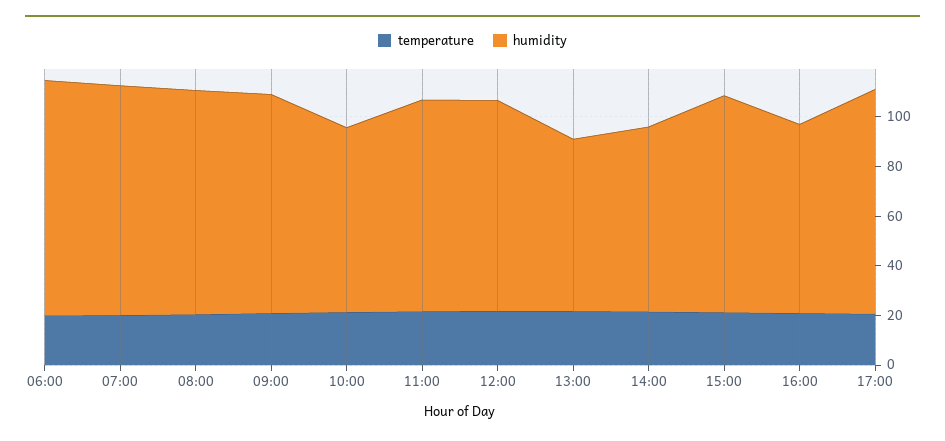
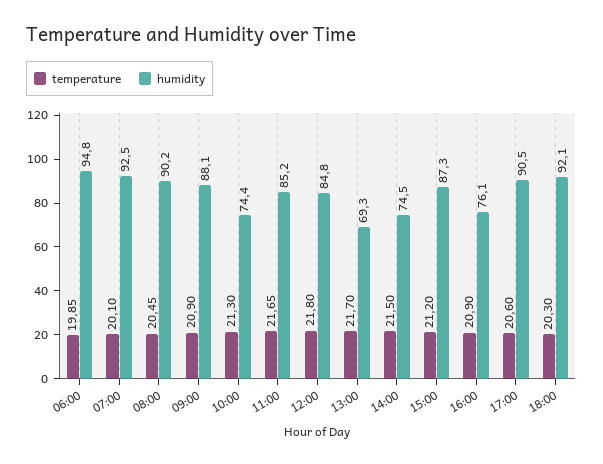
temperature, 18:00: none -> 20.3
humidity, 18:00: none -> 92.1

